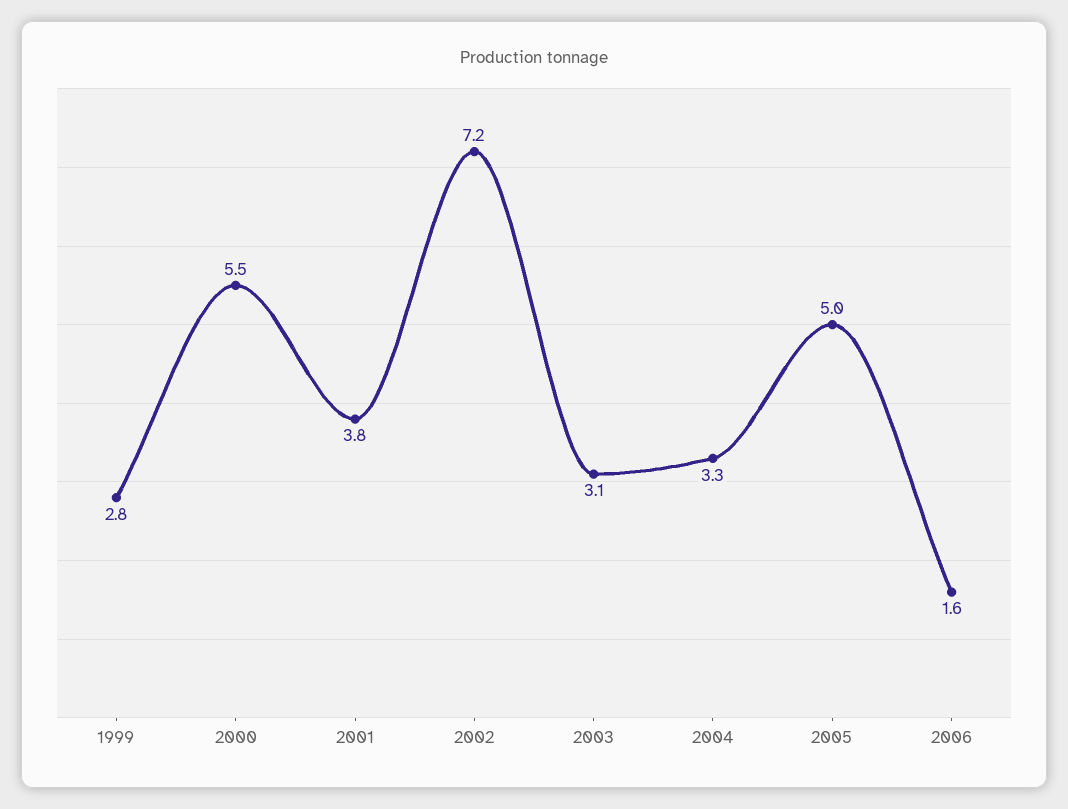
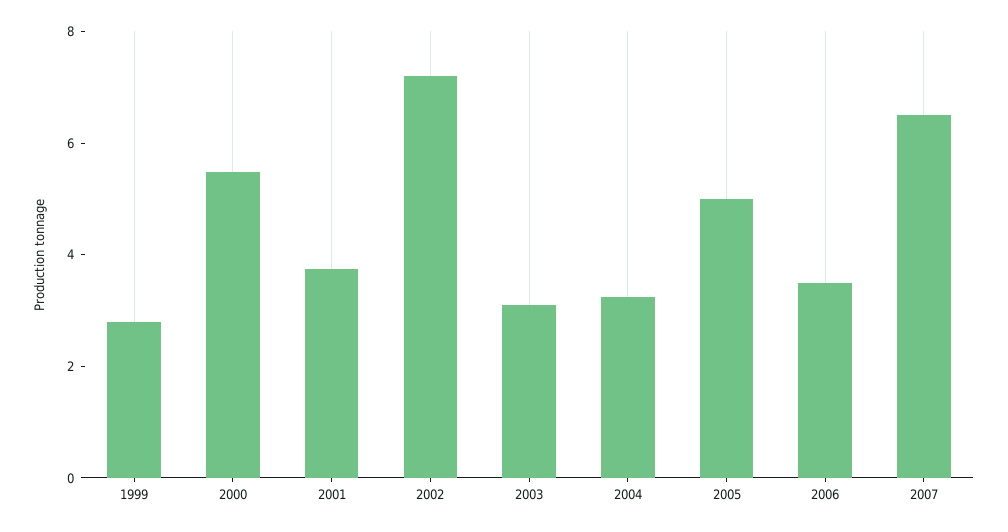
2006: 1.6 -> 3.5
2007: none -> 6.5

